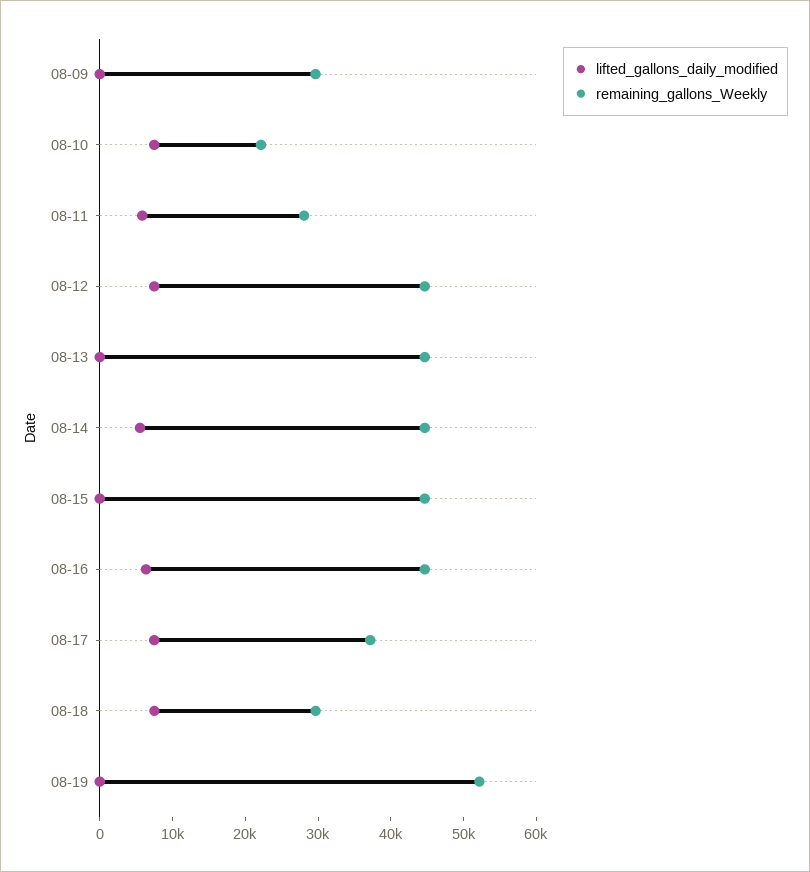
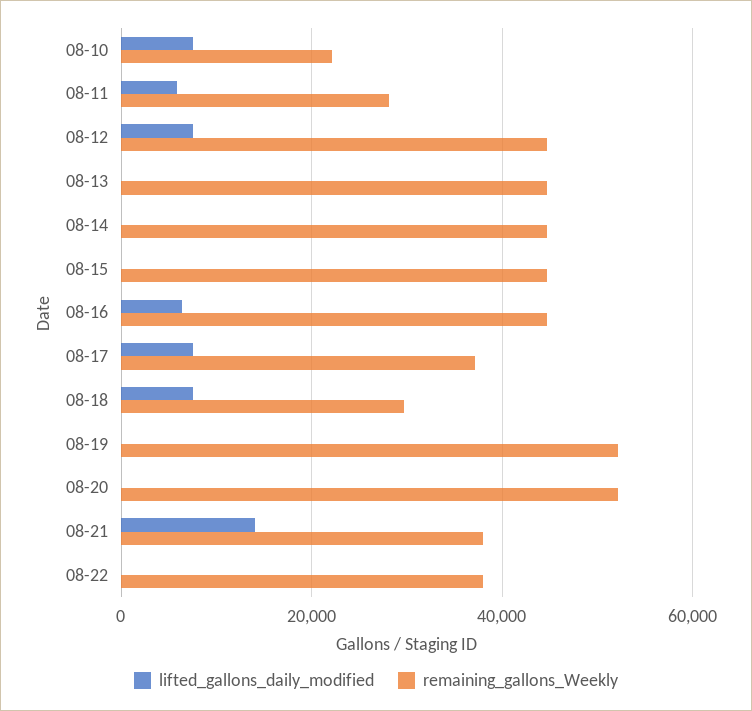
lifted_gallons_daily_modified, 08-09: 0 -> none
remaining_gallons_Weekly, 08-09: 30000 -> none
lifted_gallons_daily_modified, 08-14: 6000 -> 0
lifted_gallons_daily_modified, 08-20: none -> 0
remaining_gallons_Weekly, 08-20: none -> 52000
lifted_gallons_daily_modified, 08-21: none -> 14000
remaining_gallons_Weekly, 08-21: none -> 38000
lifted_gallons_daily_modified, 08-22: none -> 0
remaining_gallons_Weekly, 08-22: none -> 38000

